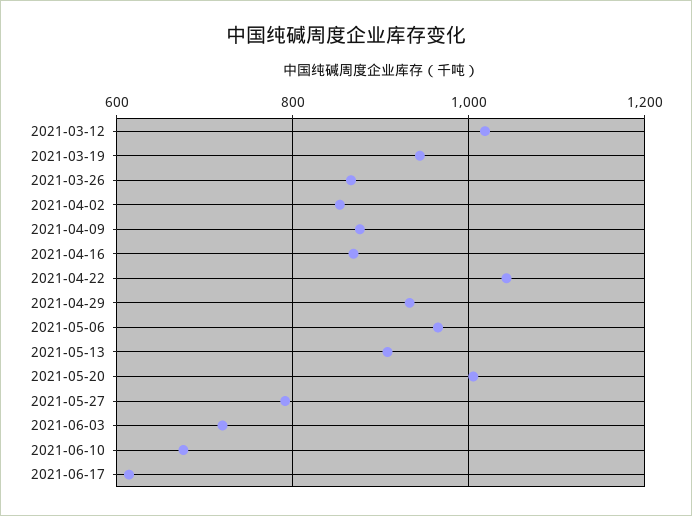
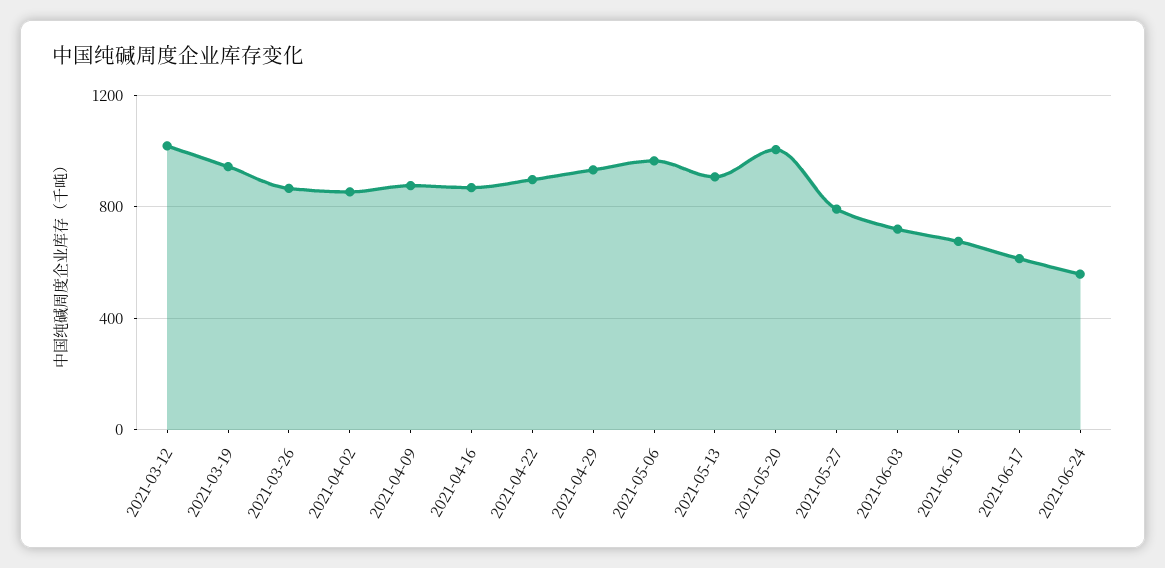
2021-04-22: 1040 -> 900
2021-06-24: none -> 550

